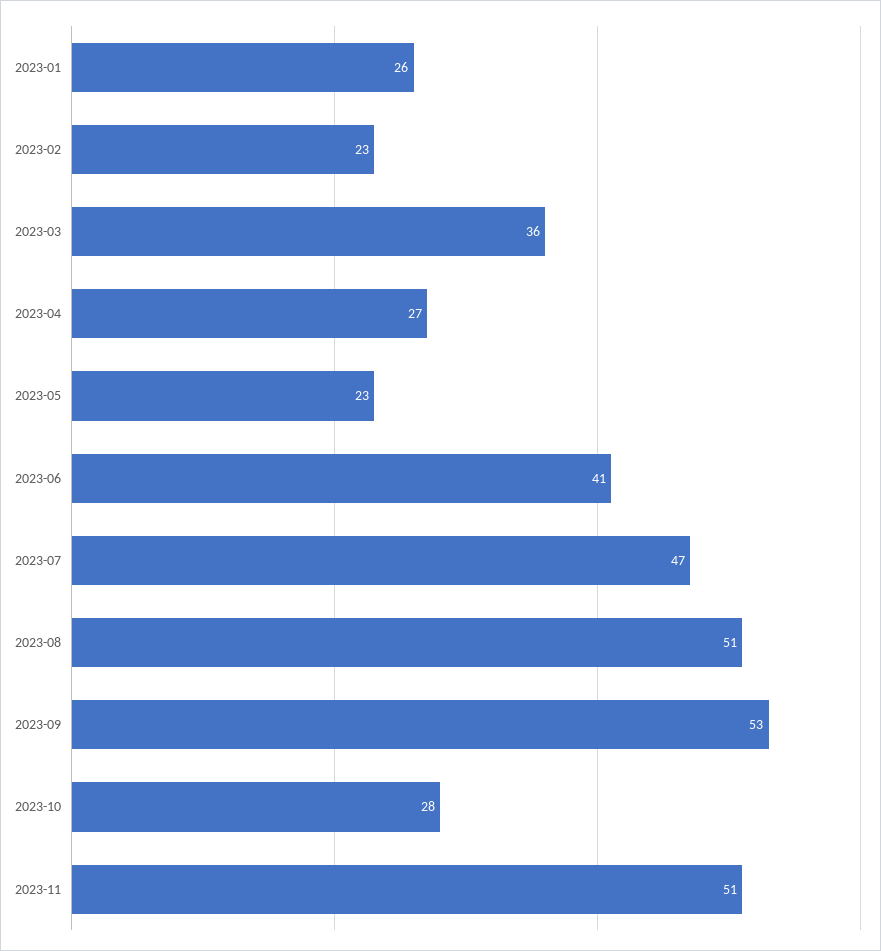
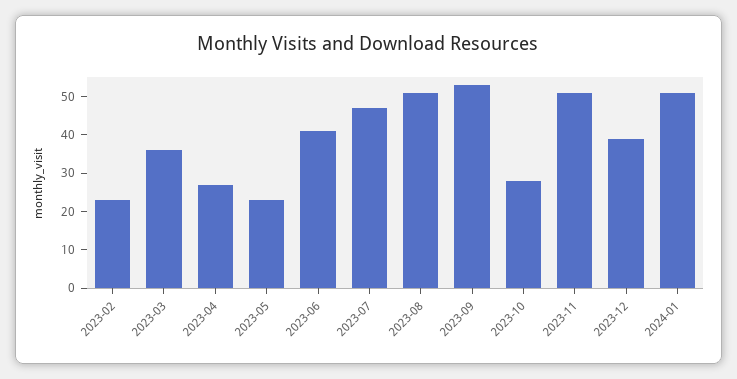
2023-01: 26 -> none
2023-12: none -> 40
2024-01: none -> 50

